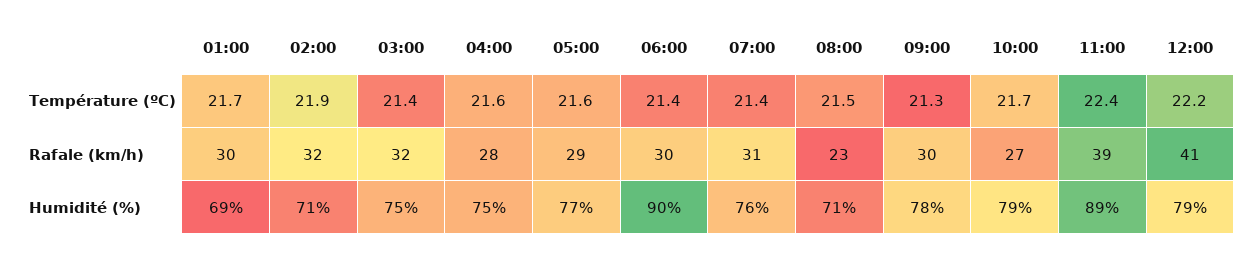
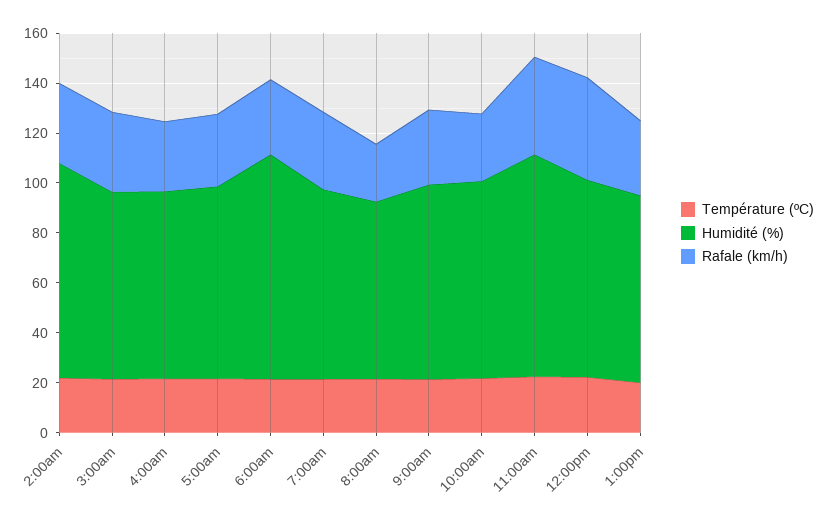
Température (ºC), 01:00: 21.7 -> none
Rafale (km/h), 01:00: 30 -> none
Humidité (%), 01:00: 69 -> none
Humidité (%), 02:00: 71 -> 85
Température (ºC), 1:00pm: none -> 20
Humidité (%), 1:00pm: none -> 75
Rafale (km/h), 1:00pm: none -> 30

